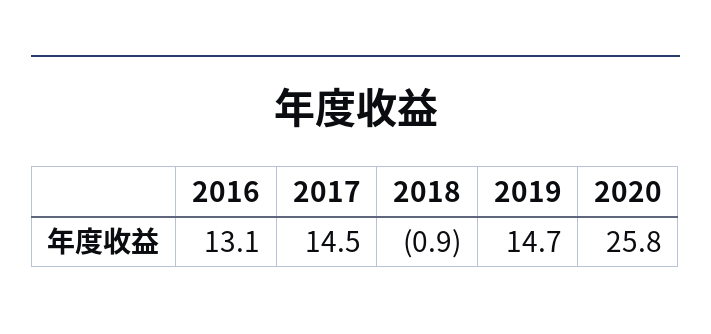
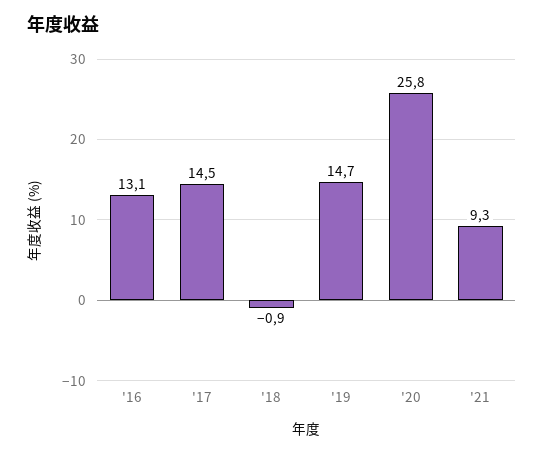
'21: none -> 9.3

